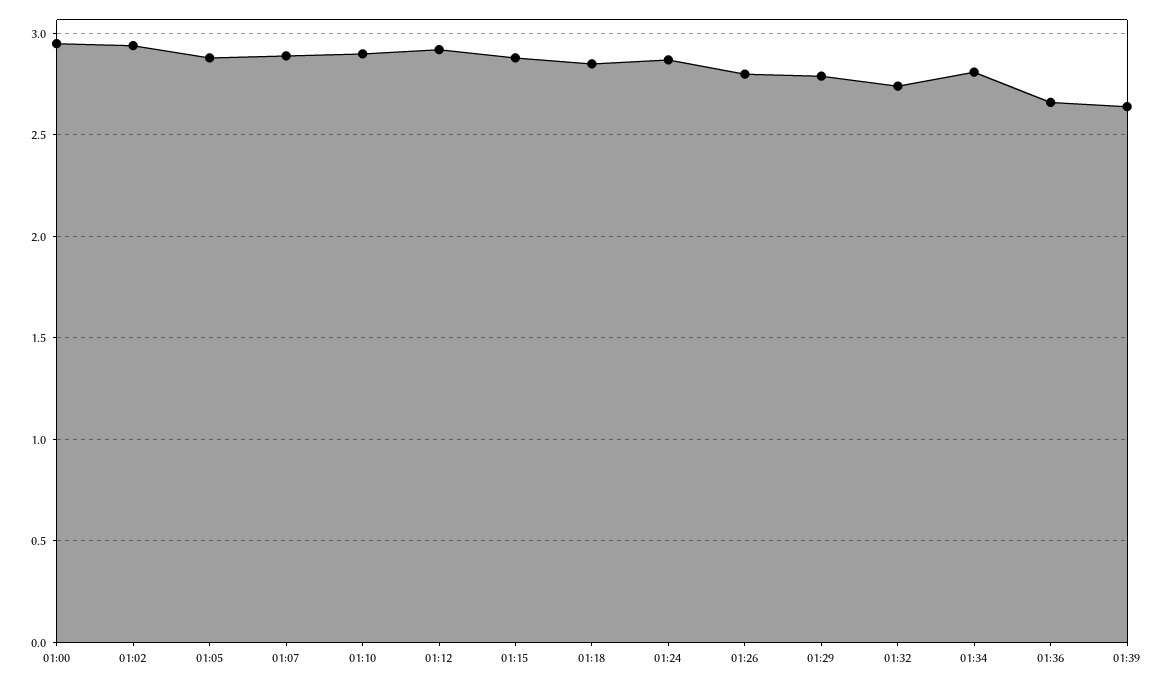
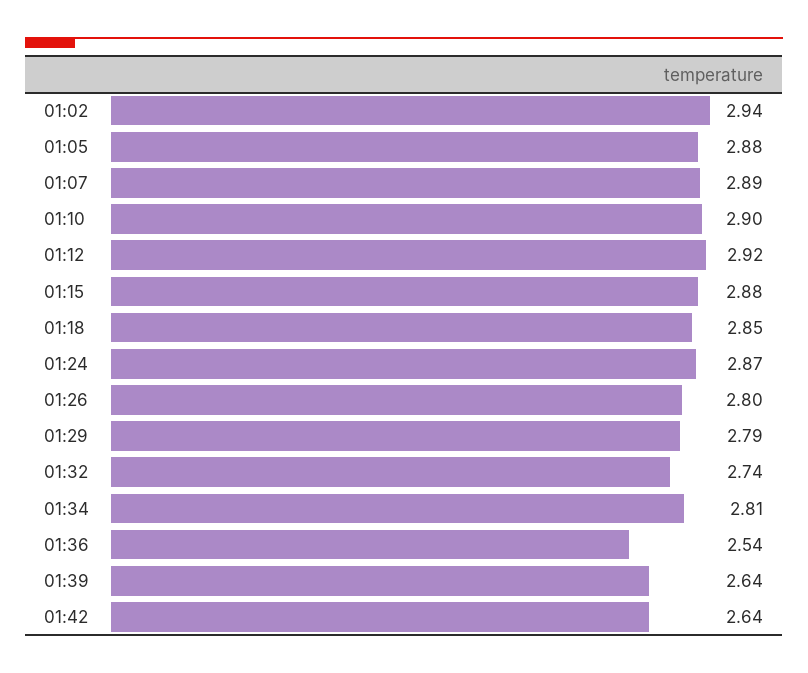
01:00: 2.95 -> none
01:36: 2.65 -> 2.54
01:42: none -> 2.64

